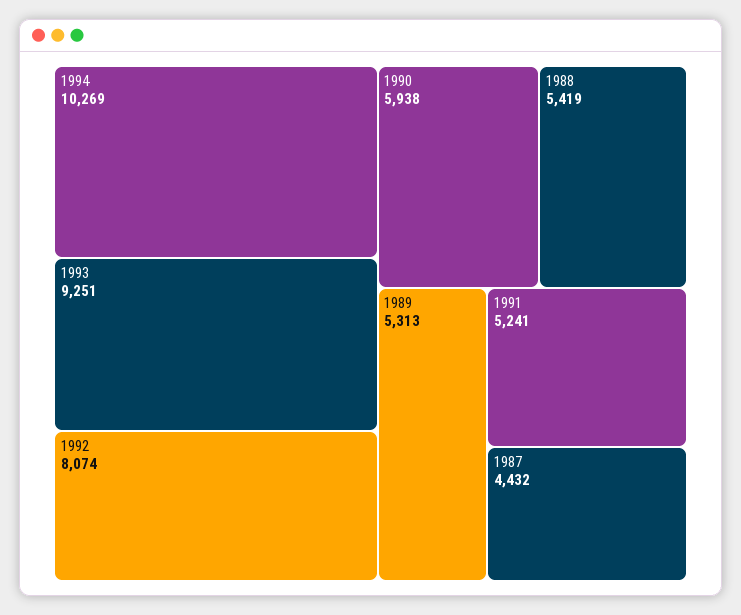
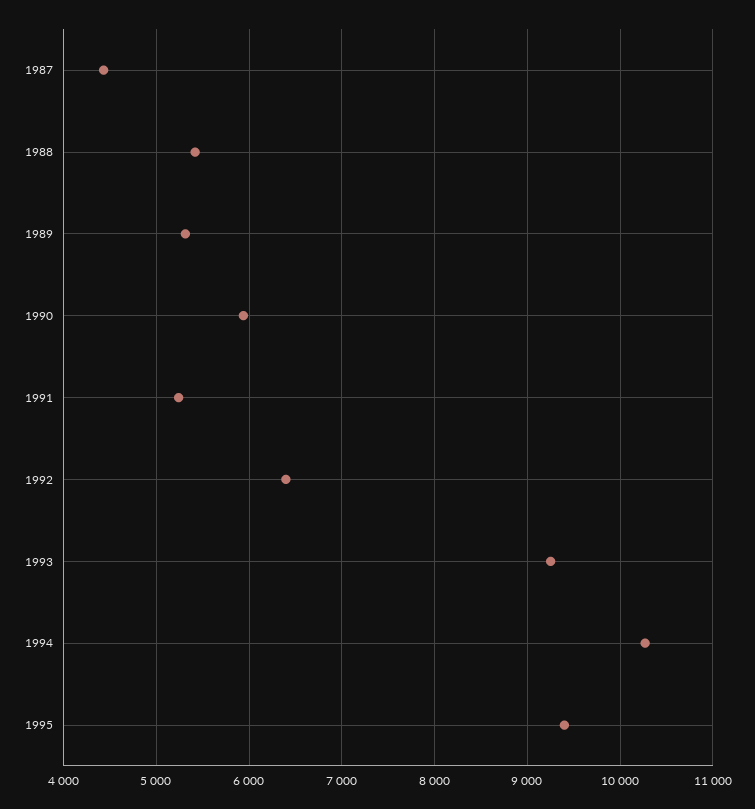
1992: 8074 -> 6400
1995: none -> 9400

